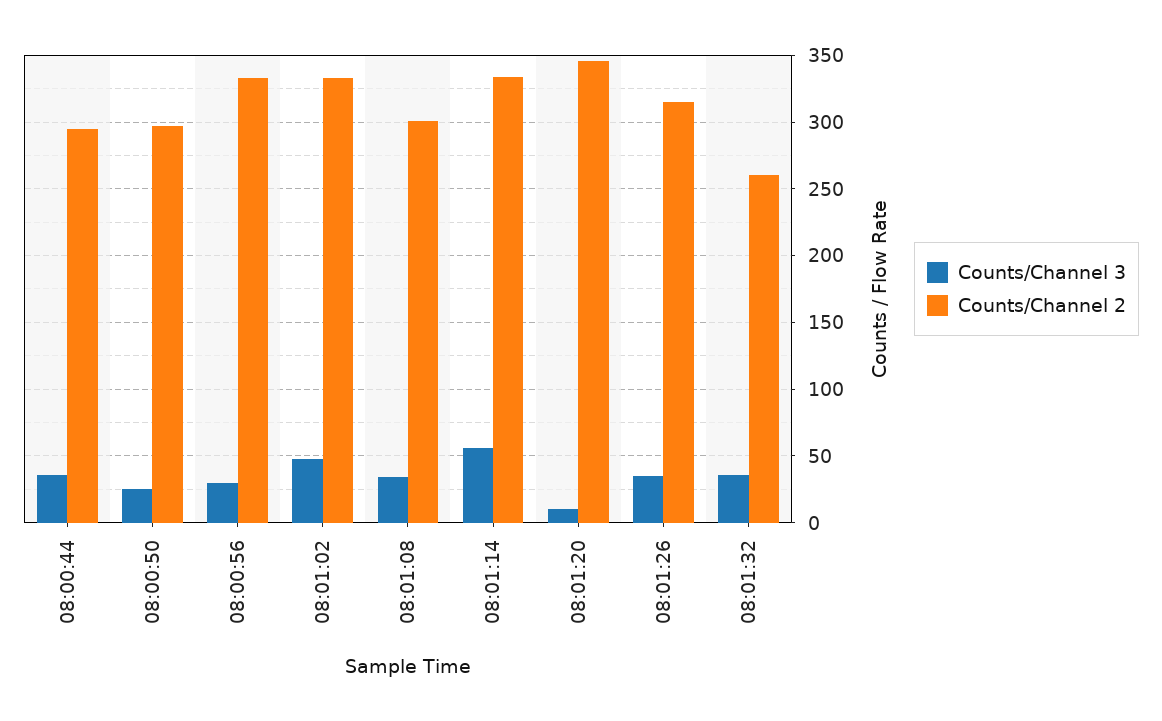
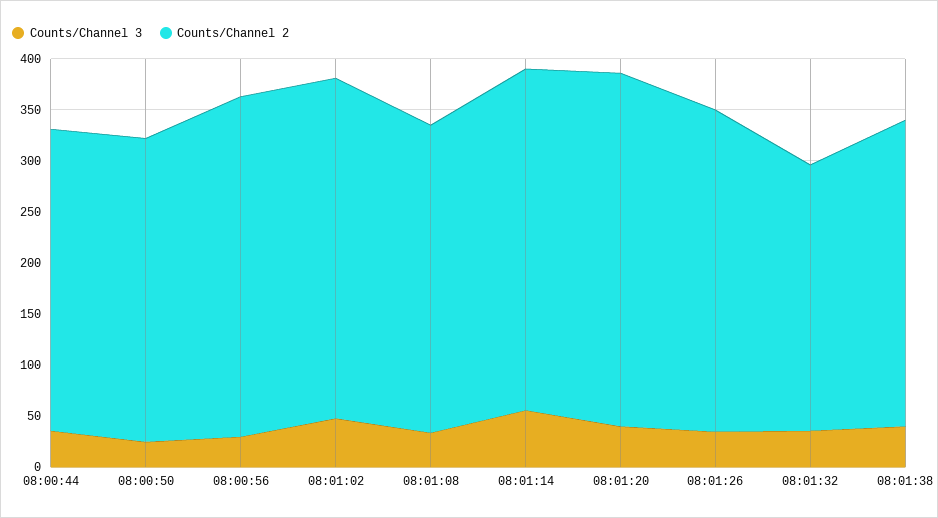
Counts/Channel 3, 08:01:20: 10 -> 40
Counts/Channel 3, 08:01:38: none -> 40
Counts/Channel 2, 08:01:38: none -> 300

